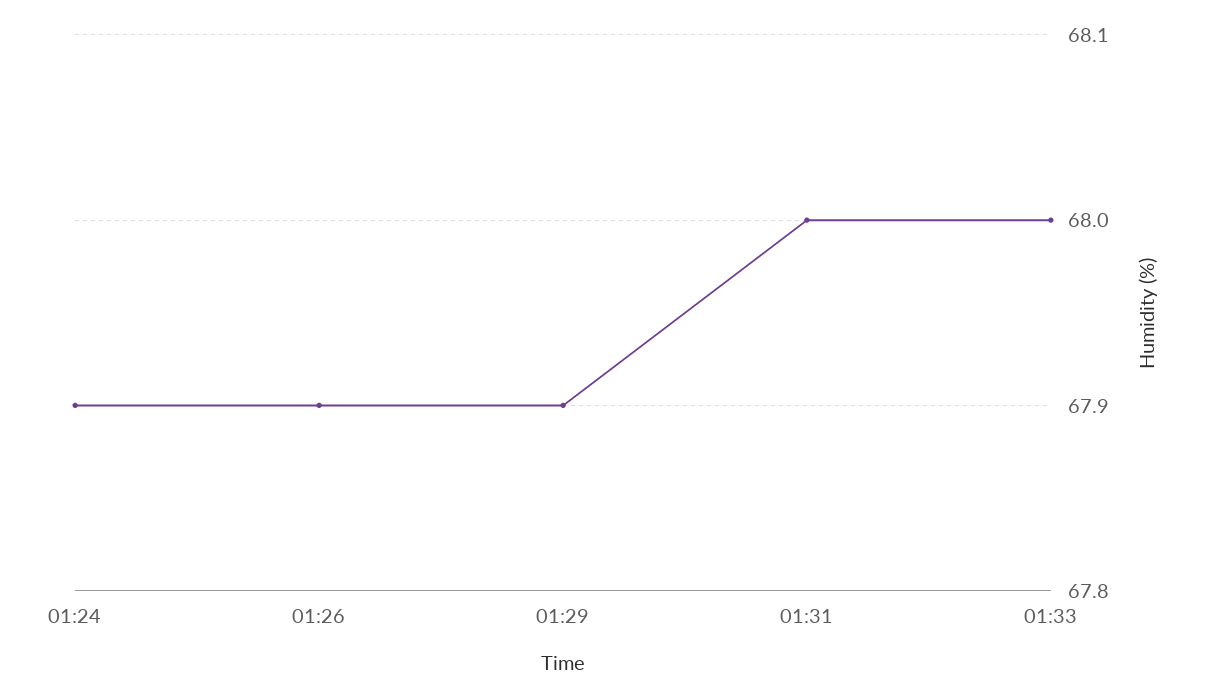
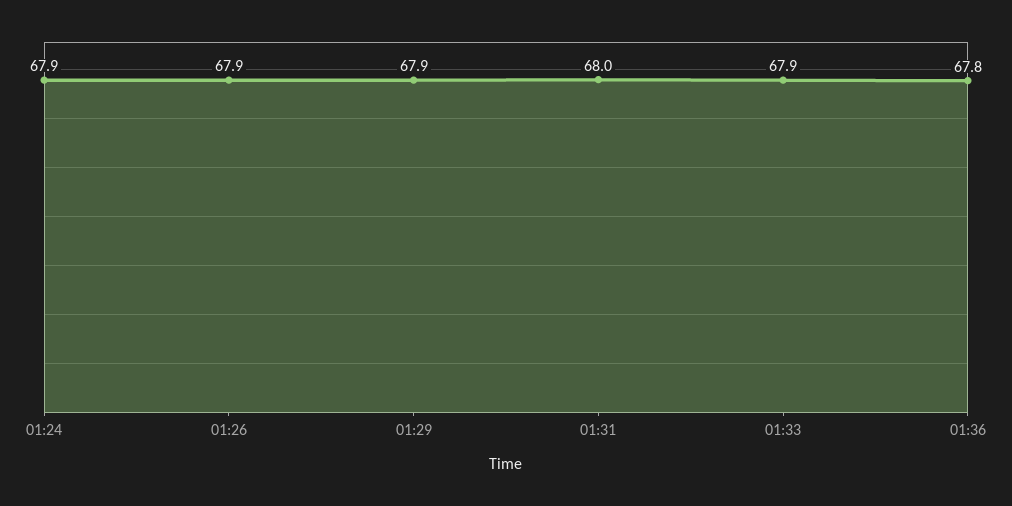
01:33: 68 -> 67.9
01:36: none -> 67.8

